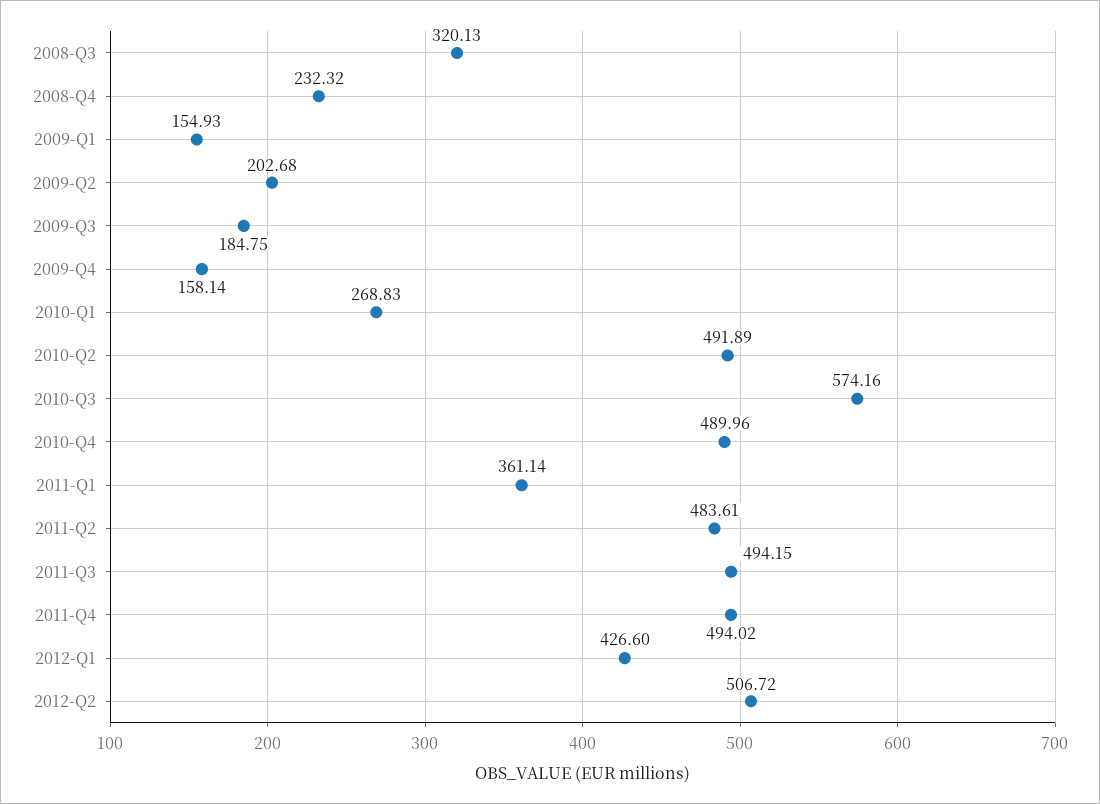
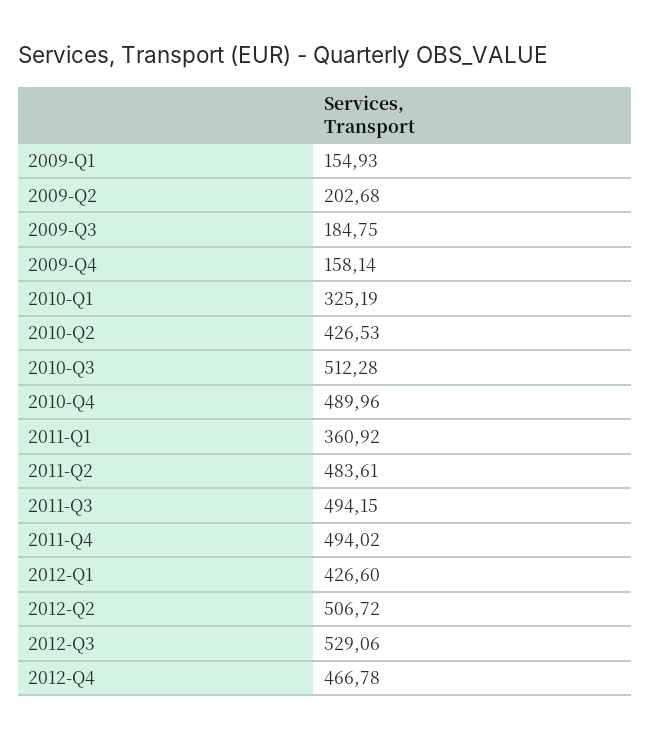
2008-Q3: 320.13 -> none
2008-Q4: 232.32 -> none
2010-Q1: 268.83 -> 325.19
2010-Q2: 491.89 -> 426.53
2010-Q3: 574.16 -> 512.28
2011-Q1: 361.14 -> 360.92
2012-Q3: none -> 529.06
2012-Q4: none -> 466.78

